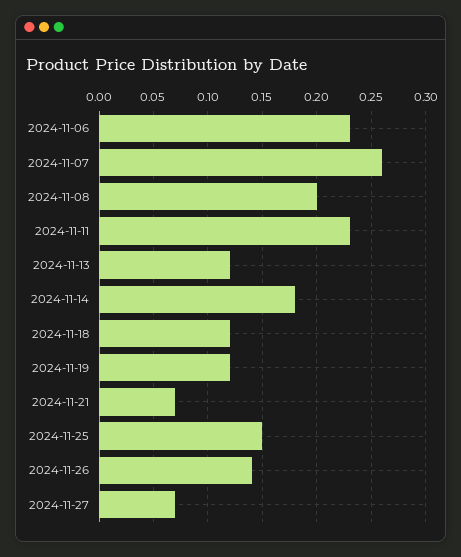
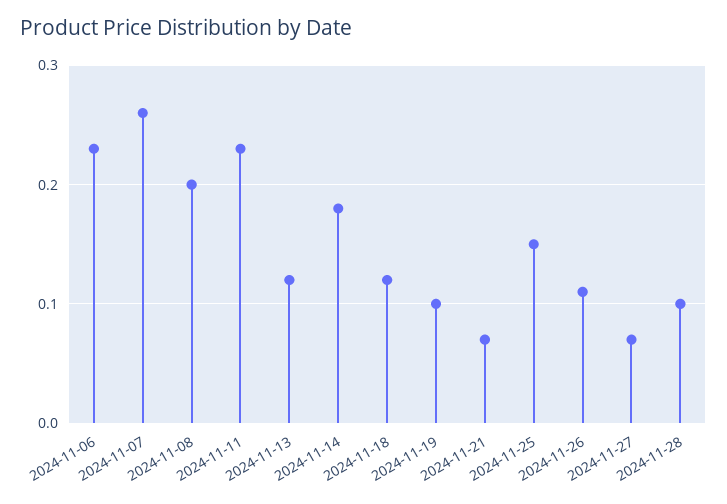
2024-11-19: 0.12 -> 0.1
2024-11-26: 0.14 -> 0.11
2024-11-28: none -> 0.1

